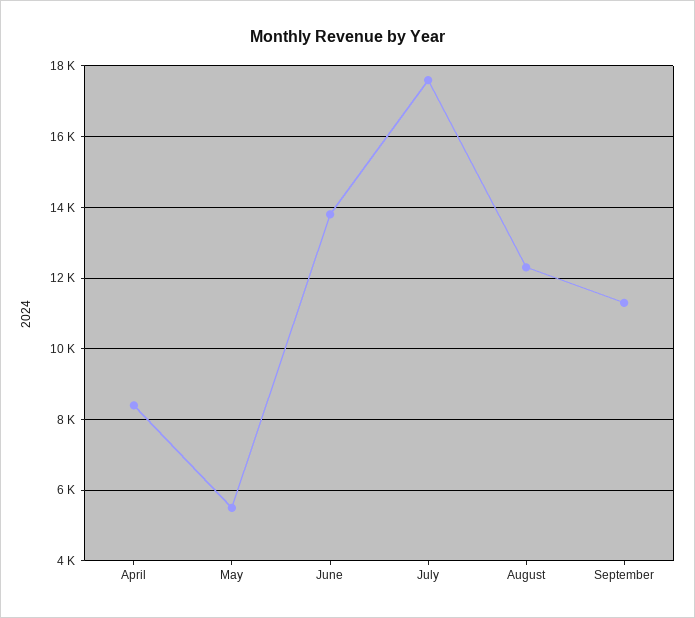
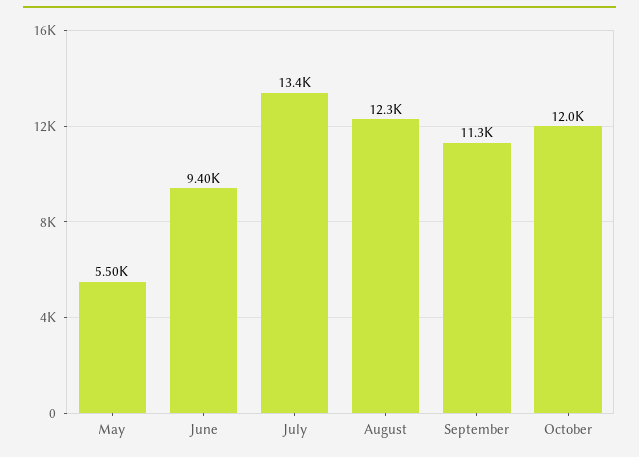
April: 8400 -> none
June: 13800 -> 9400
July: 17600 -> 13400
October: none -> 12000

